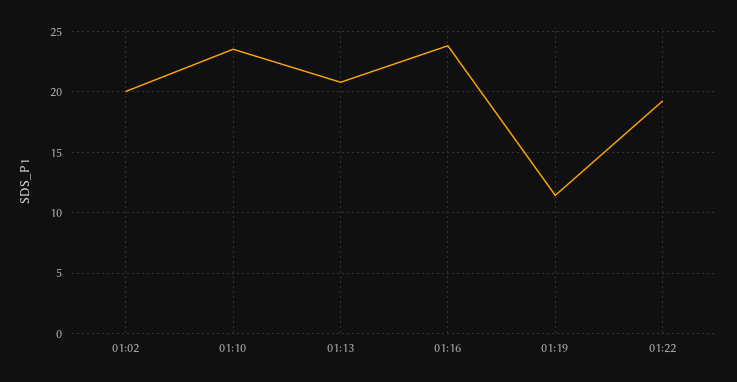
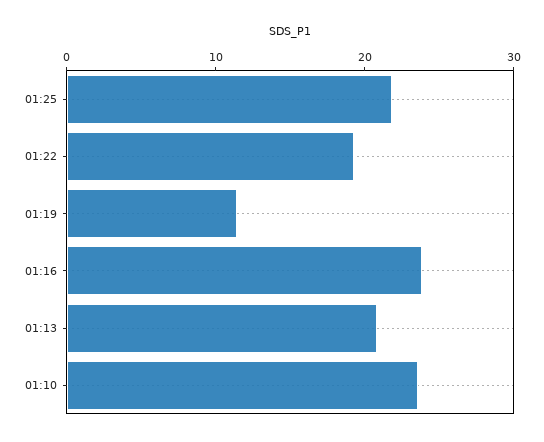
01:02: 20 -> none
01:25: none -> 22

